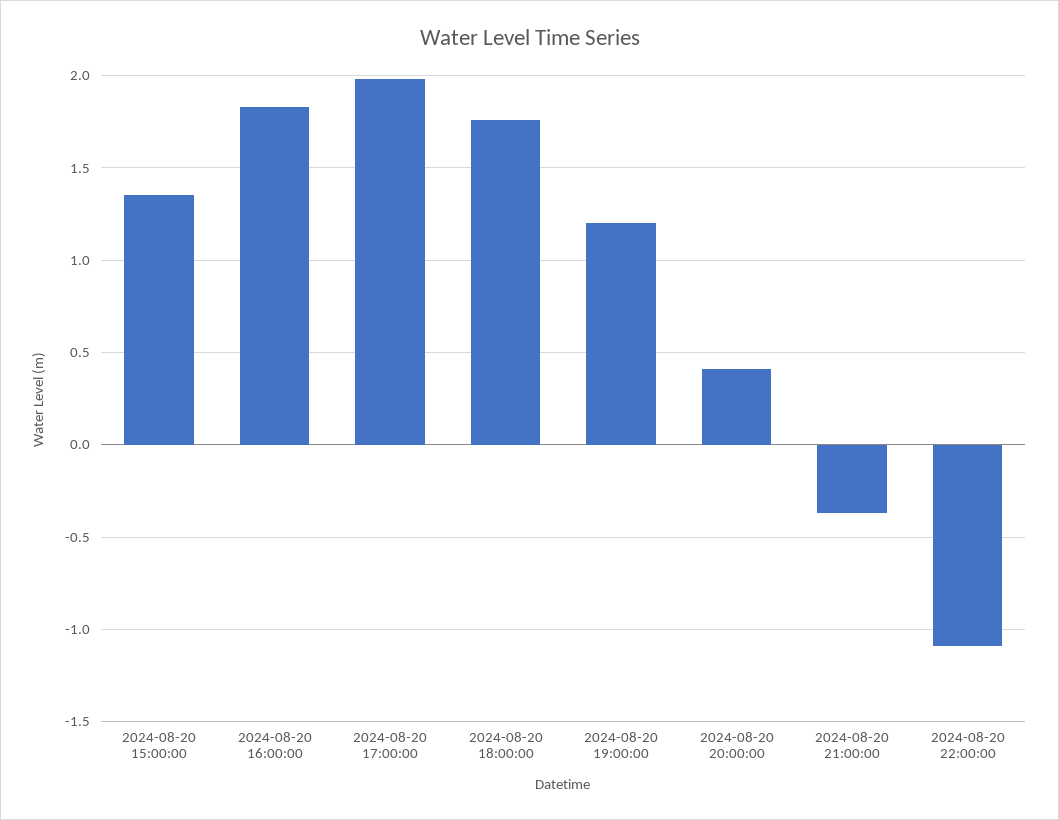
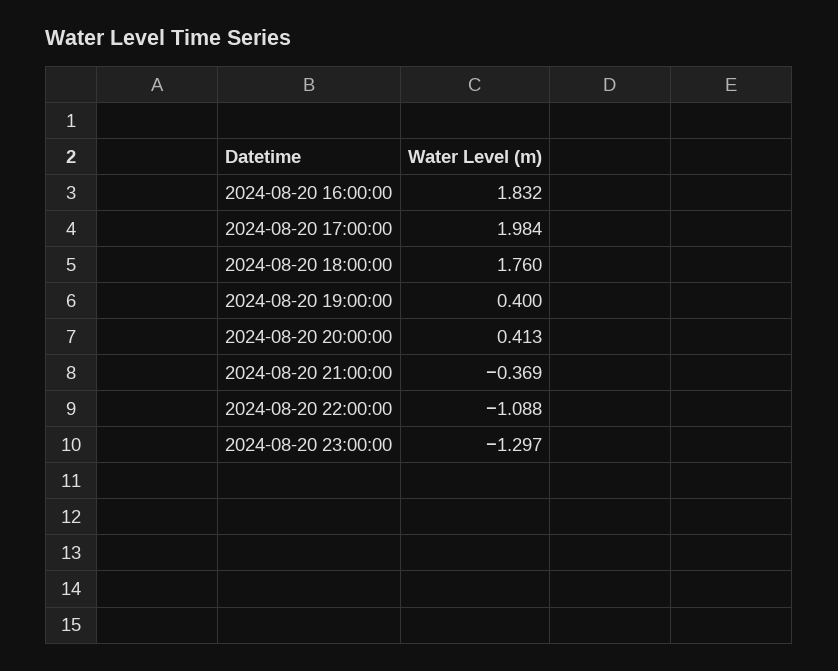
2024-08-20 15:00:00: 1.35 -> none
2024-08-20 19:00:00: 1.2 -> 0.4
2024-08-20 23:00:00: none -> -1.297

